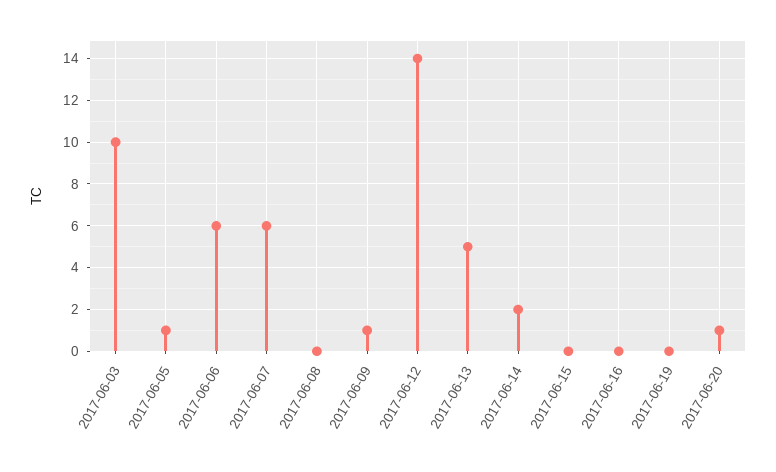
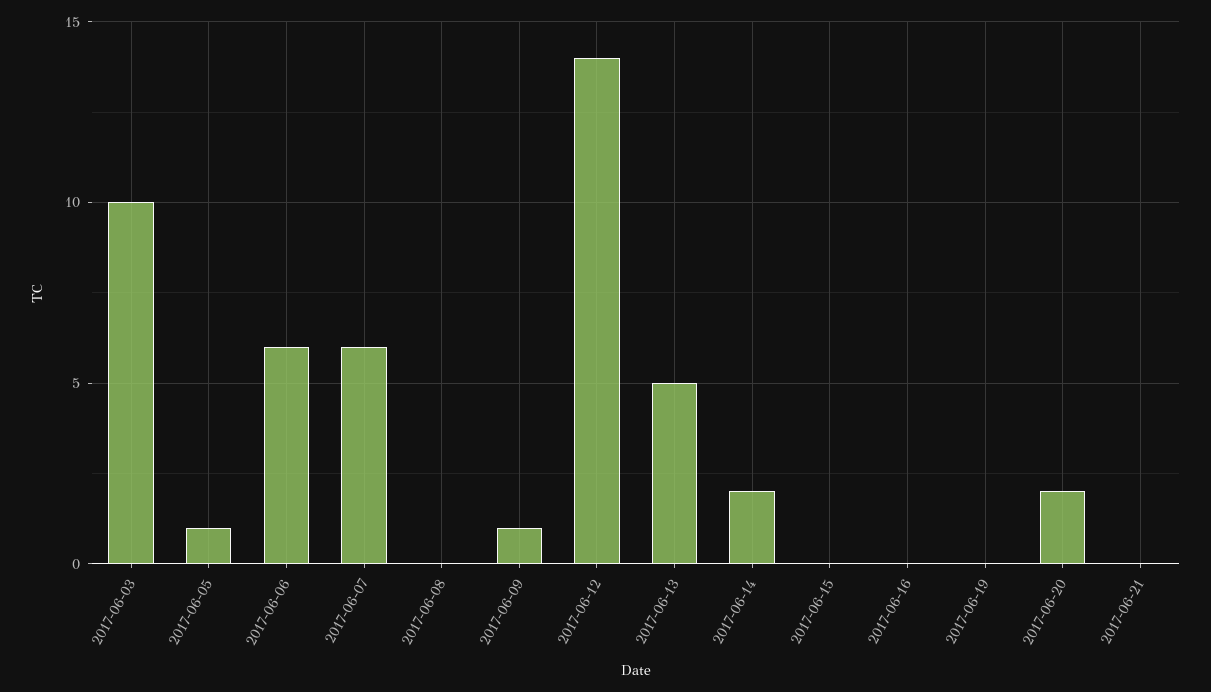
2017-06-20: 1 -> 2
2017-06-21: none -> 0

